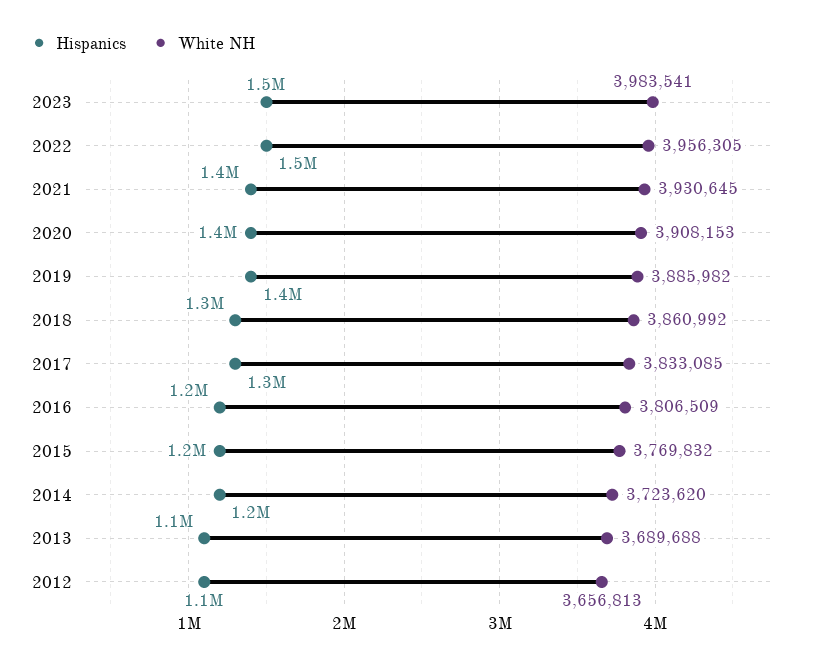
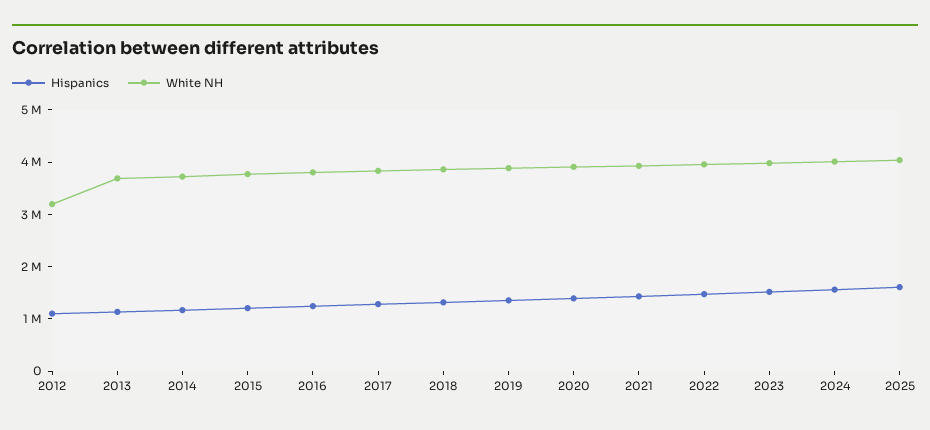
White NH, 2012: 3656813 -> 3200000
Hispanics, 2024: none -> 1600000
White NH, 2024: none -> 4000000
Hispanics, 2025: none -> 1600000
White NH, 2025: none -> 4000000

